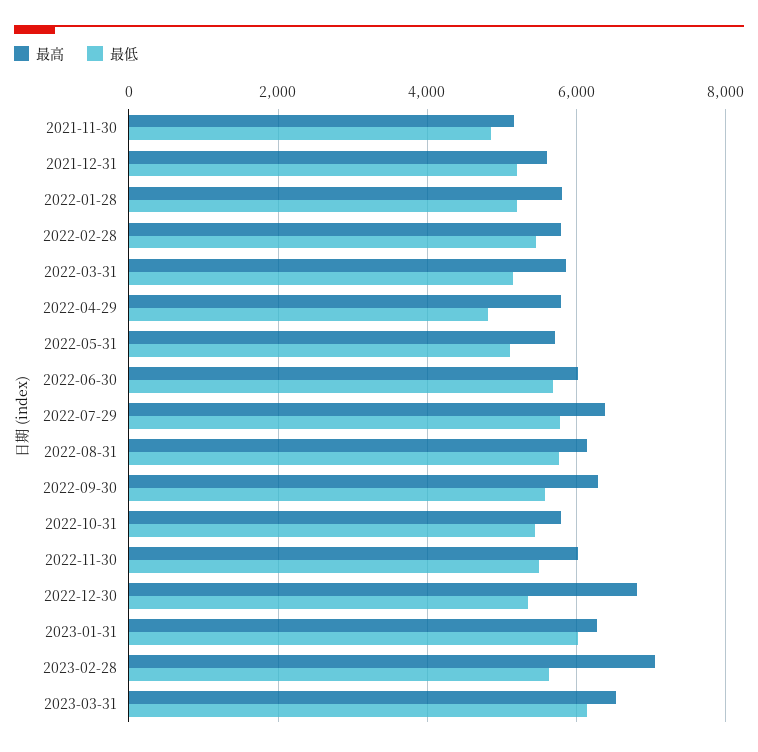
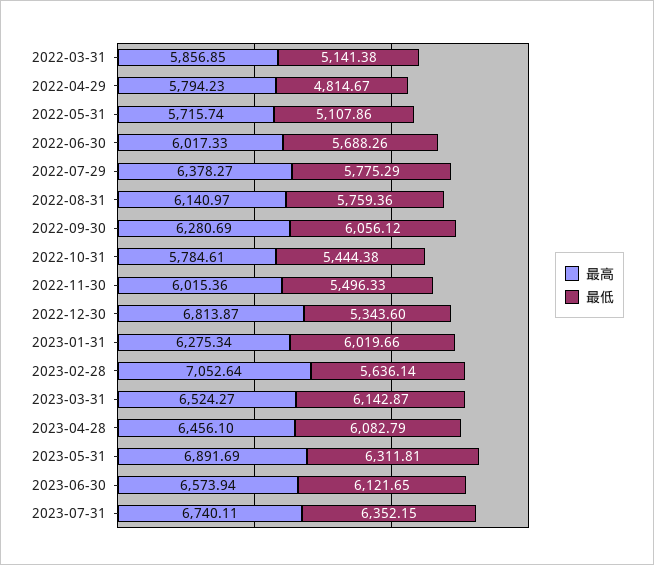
最高, 2021-11-30: 5200 -> none
最低, 2021-11-30: 4800 -> none
最高, 2021-12-31: 5600 -> none
最低, 2021-12-31: 5200 -> none
最高, 2022-01-28: 5800 -> none
最低, 2022-01-28: 5200 -> none
最高, 2022-02-28: 5800 -> none
最低, 2022-02-28: 5400 -> none
最低, 2022-09-30: 5600 -> 6056.12
最高, 2023-04-28: none -> 6456.1
最低, 2023-04-28: none -> 6082.79
最高, 2023-05-31: none -> 6891.69
最低, 2023-05-31: none -> 6311.81
最高, 2023-06-30: none -> 6573.94
最低, 2023-06-30: none -> 6121.65
最高, 2023-07-31: none -> 6740.11
最低, 2023-07-31: none -> 6352.15

